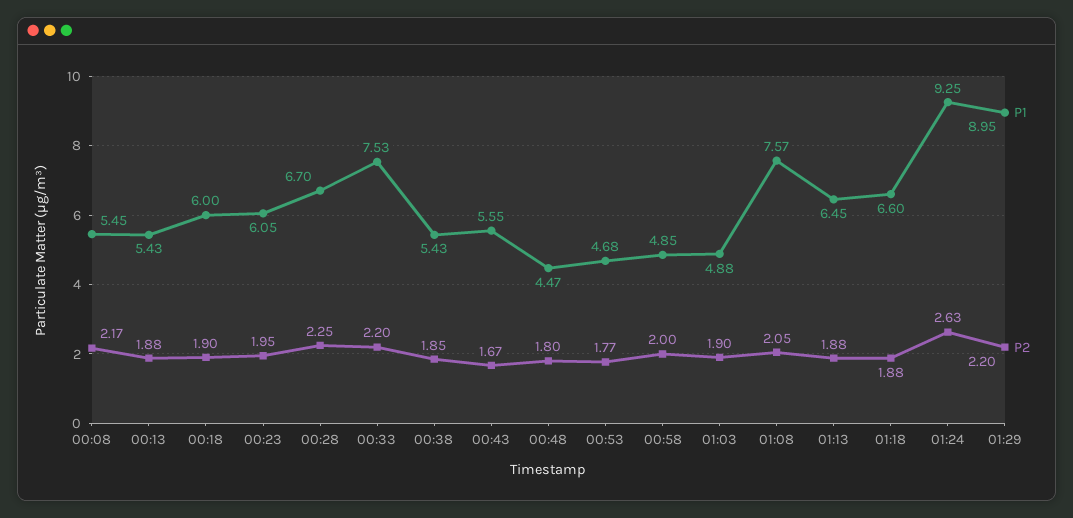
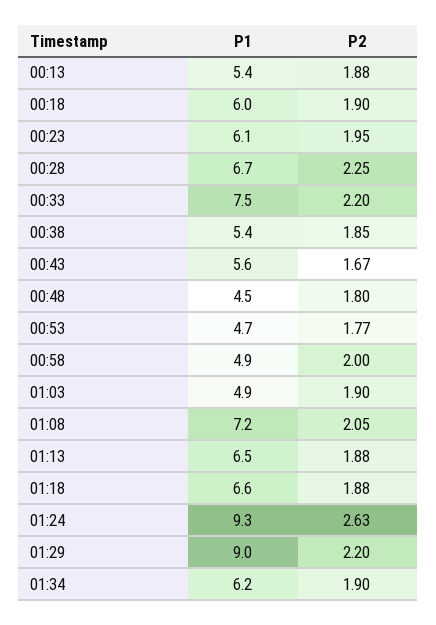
P1, 00:08: 5.45 -> none
P2, 00:08: 2.17 -> none
P1, 01:08: 7.57 -> 7.2
P1, 01:34: none -> 6.2
P2, 01:34: none -> 1.9

